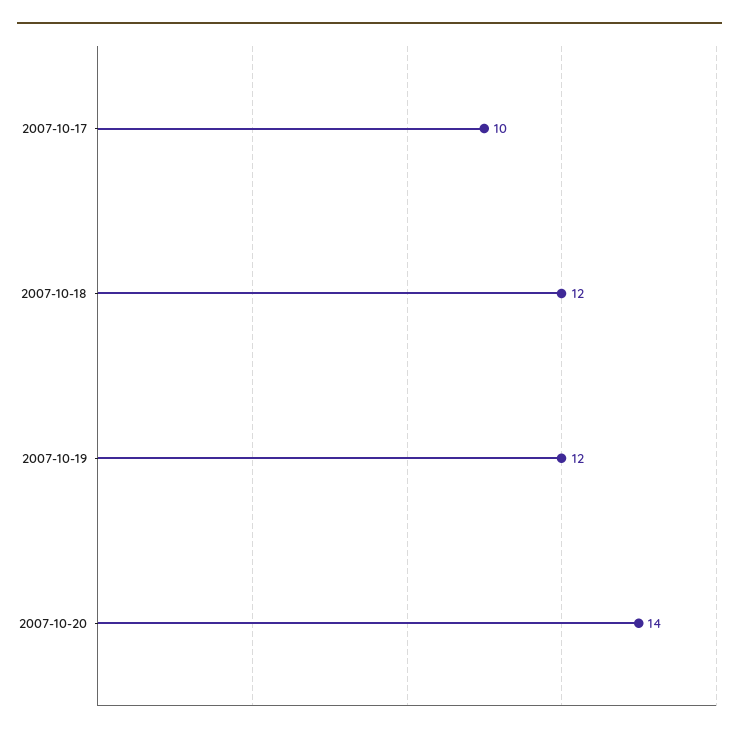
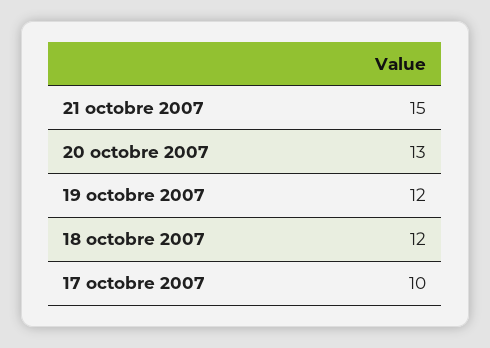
2007-10-20: 14 -> 13
21 octobre 2007: none -> 15

